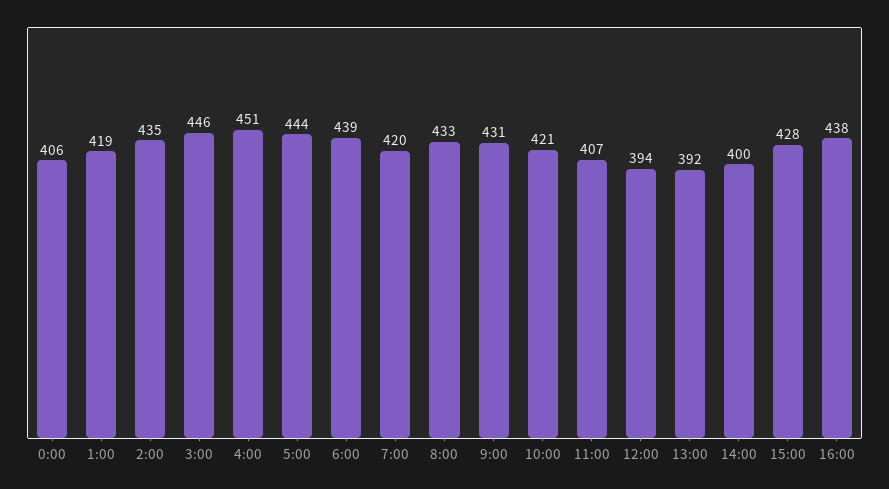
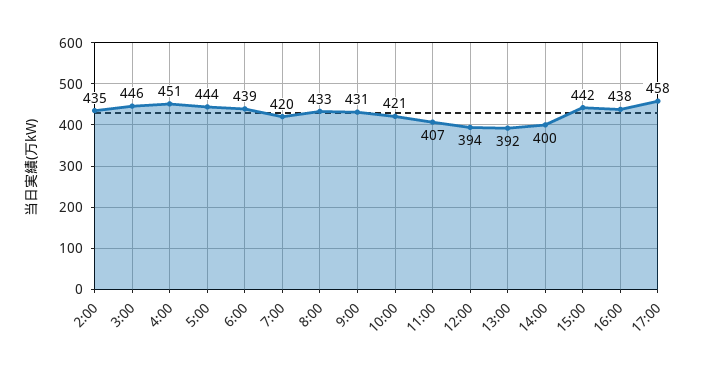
0:00: 406 -> none
1:00: 419 -> none
15:00: 428 -> 442
17:00: none -> 458

